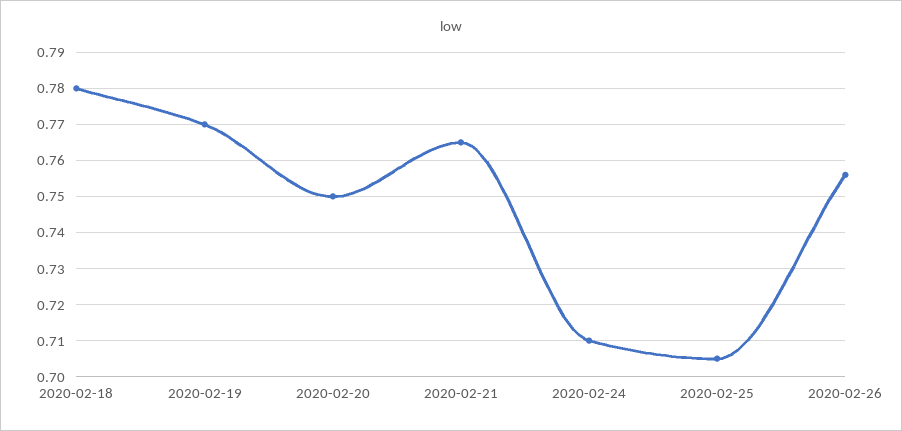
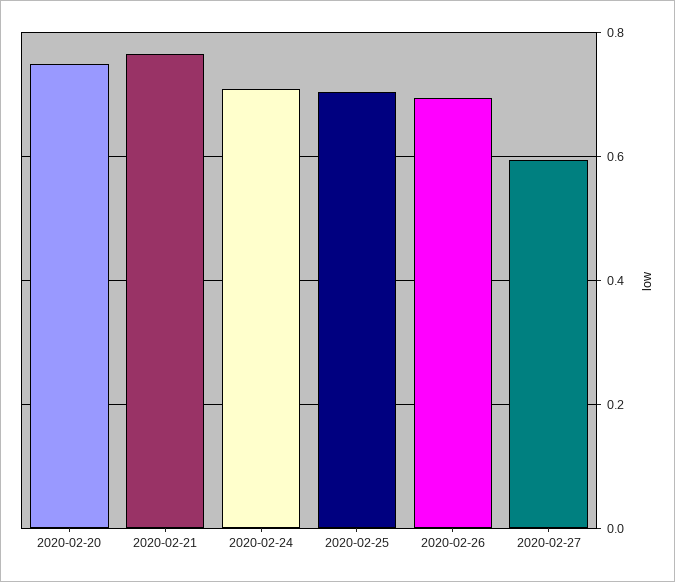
2020-02-18: 0.78 -> none
2020-02-19: 0.77 -> none
2020-02-26: 0.755 -> 0.7
2020-02-27: none -> 0.6

